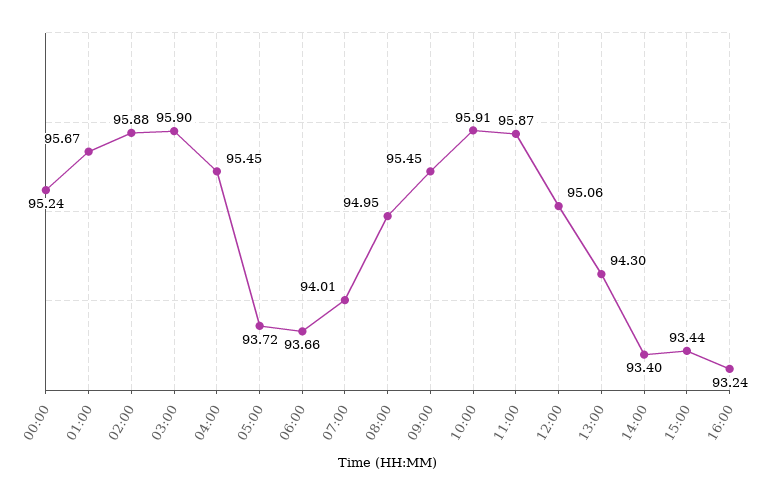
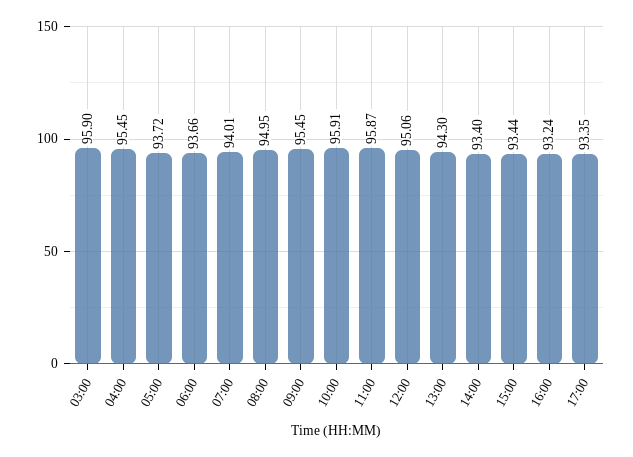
00:00: 95.24 -> none
01:00: 95.67 -> none
02:00: 95.88 -> none
17:00: none -> 93.35

